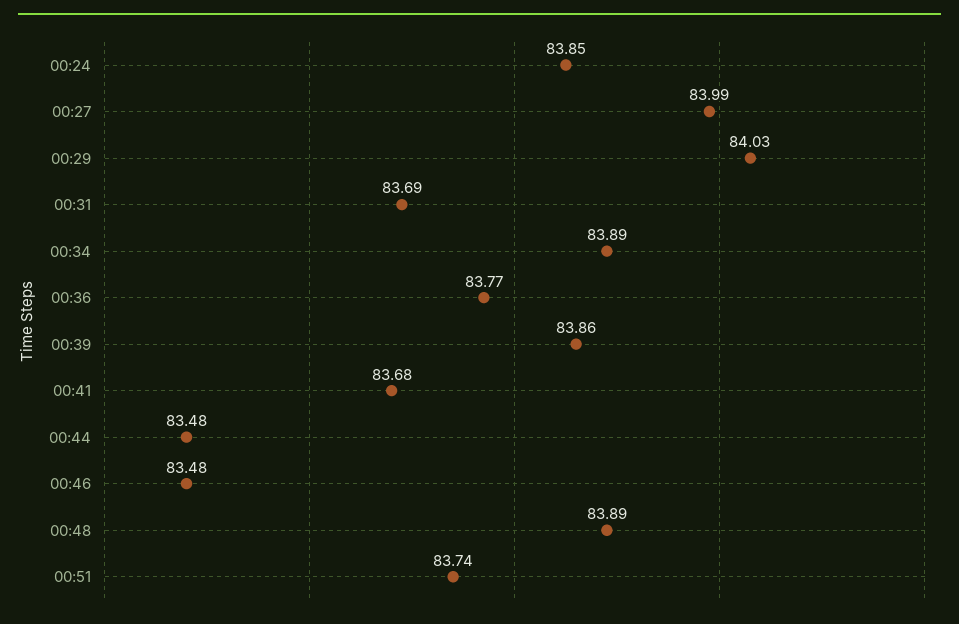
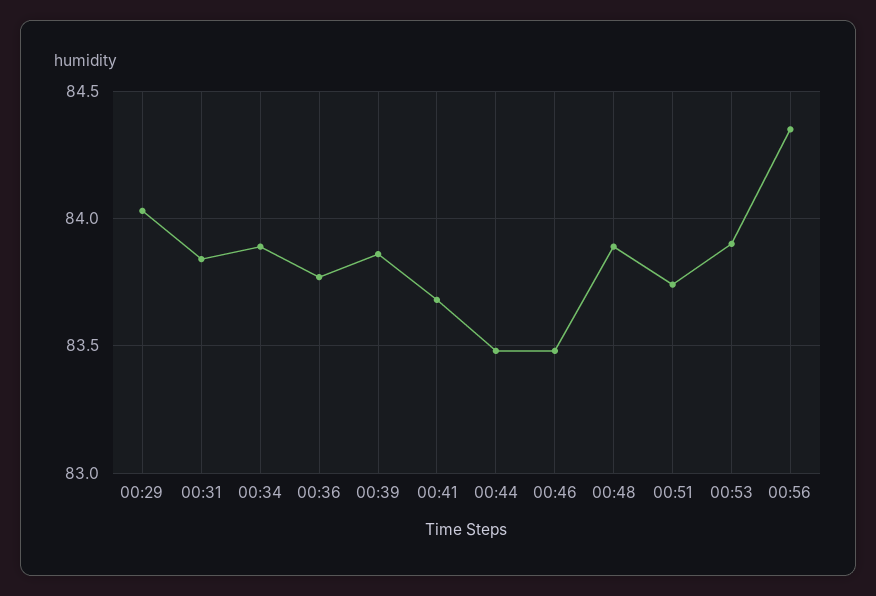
00:24: 83.85 -> none
00:27: 83.99 -> none
00:31: 83.69 -> 83.85
00:53: none -> 83.9
00:56: none -> 84.35

